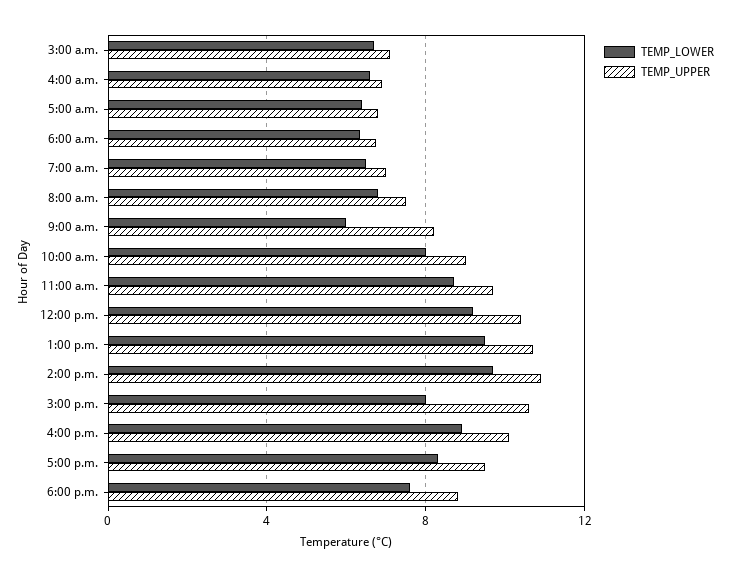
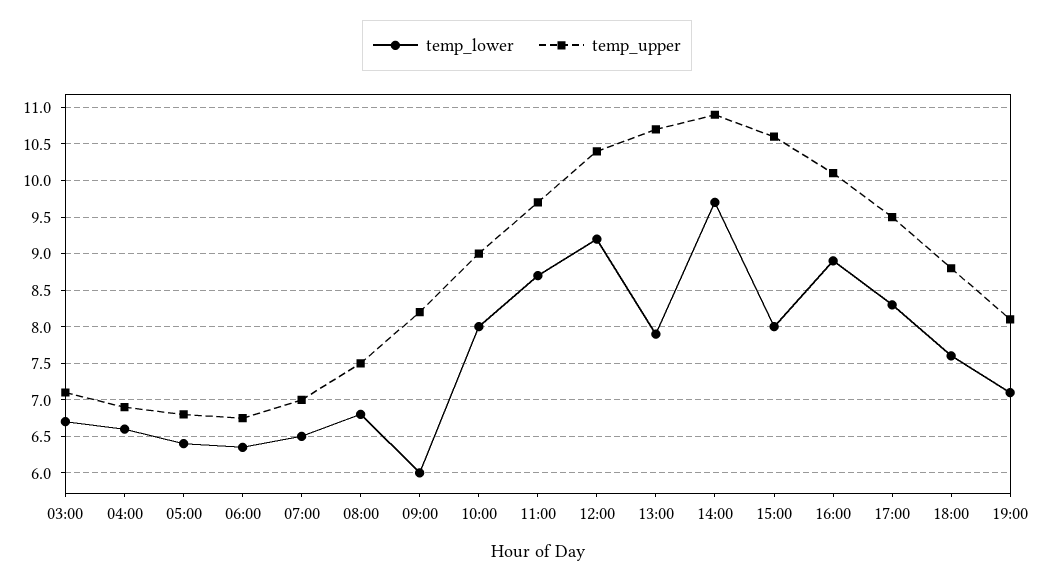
TEMP_LOWER, 1:00 p.m.: 9.5 -> 7.9
TEMP_LOWER, 19:00: none -> 7.1
TEMP_UPPER, 19:00: none -> 8.1

